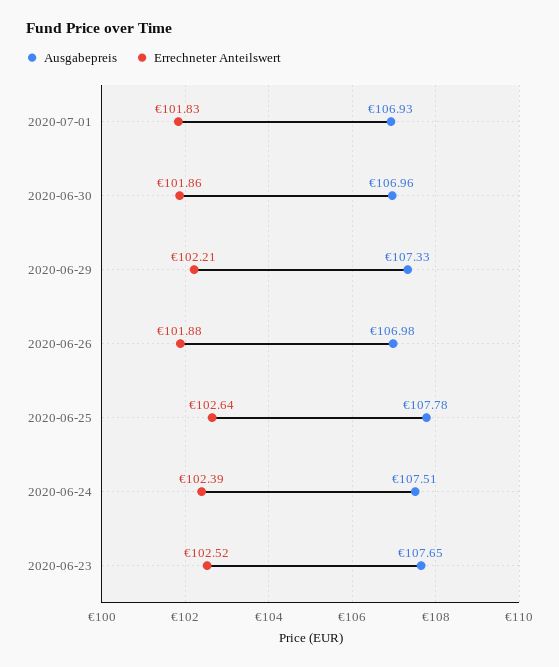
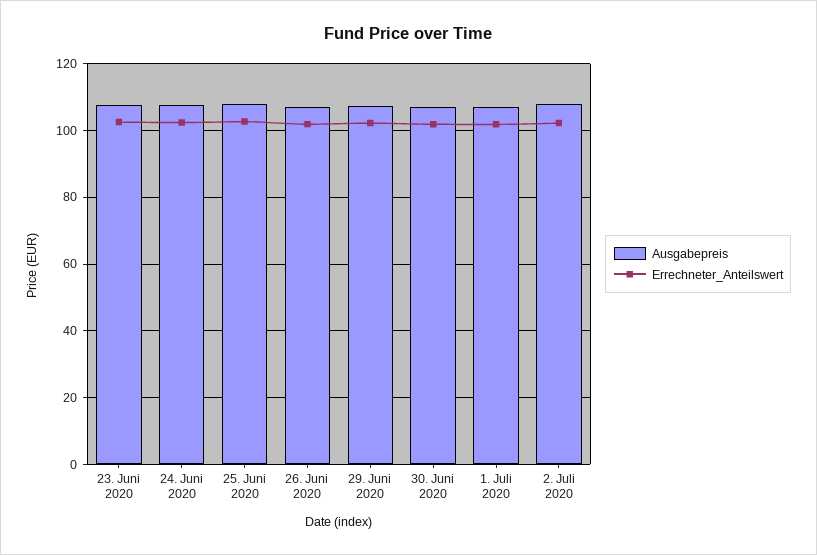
Ausgabepreis, 2. Juli 2020: none -> 108
Errechneter Anteilswert, 2. Juli 2020: none -> 102

